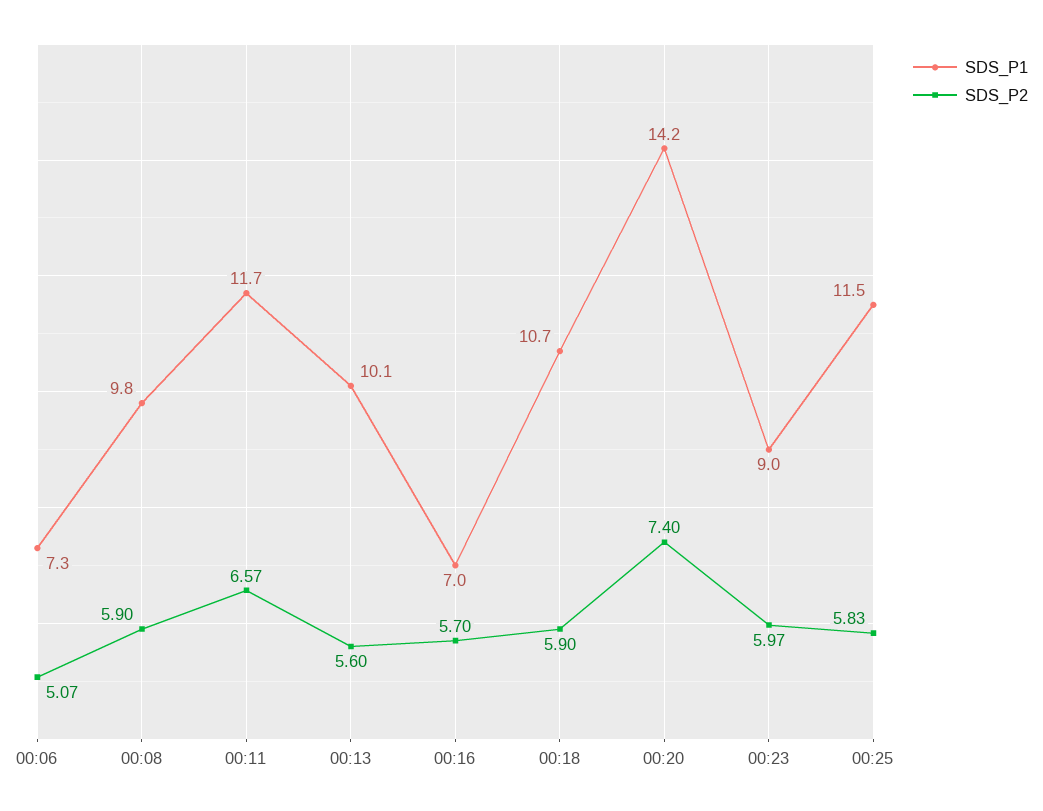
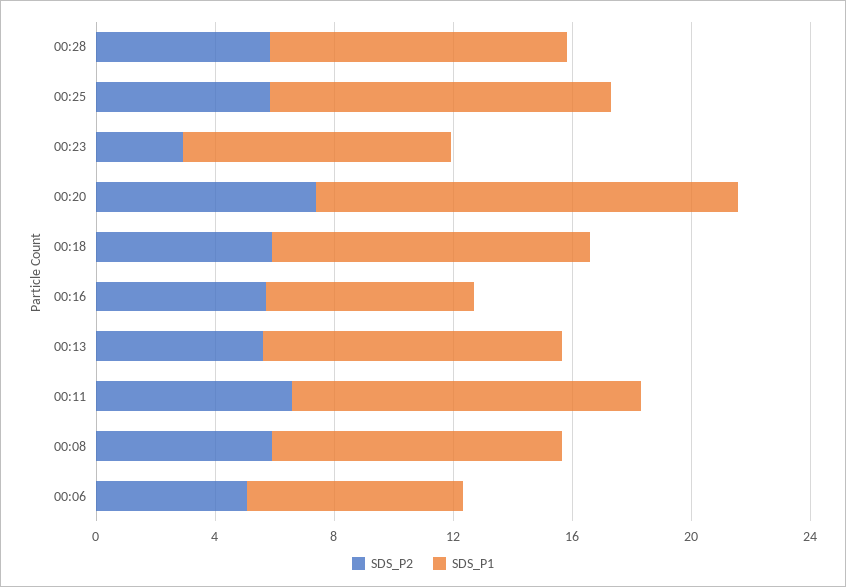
SDS_P2, 00:23: 5.97 -> 3
SDS_P2, 00:28: none -> 6
SDS_P1, 00:28: none -> 10

